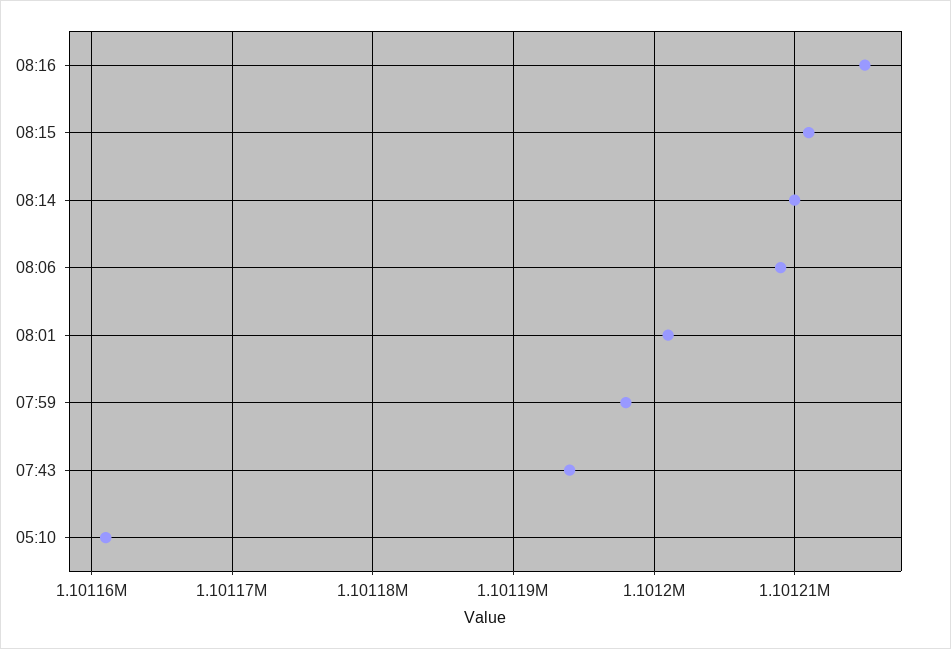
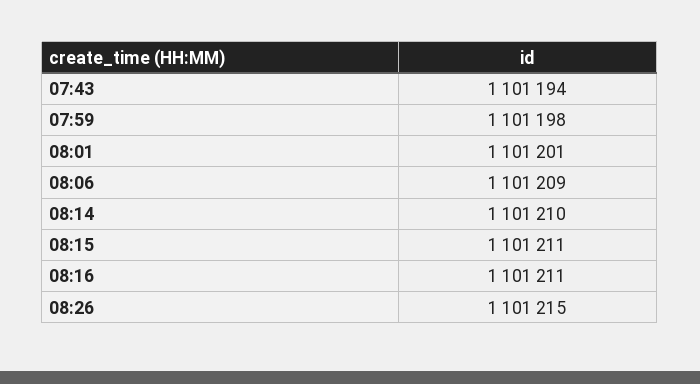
08:16: 1101215 -> 1101211
05:10: 1101161 -> none
08:26: none -> 1101215

